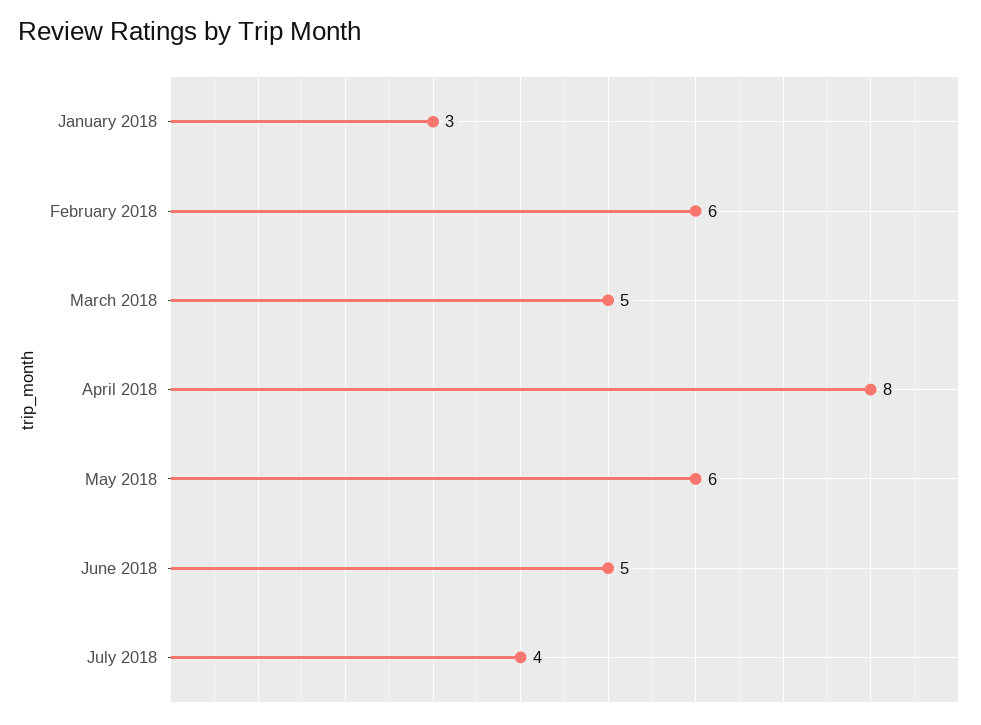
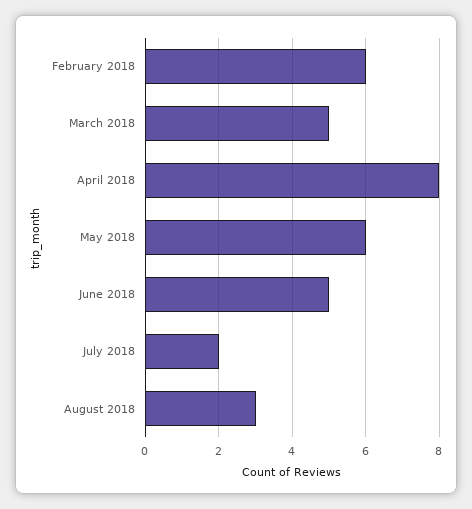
January 2018: 3 -> none
July 2018: 4 -> 2
August 2018: none -> 3

